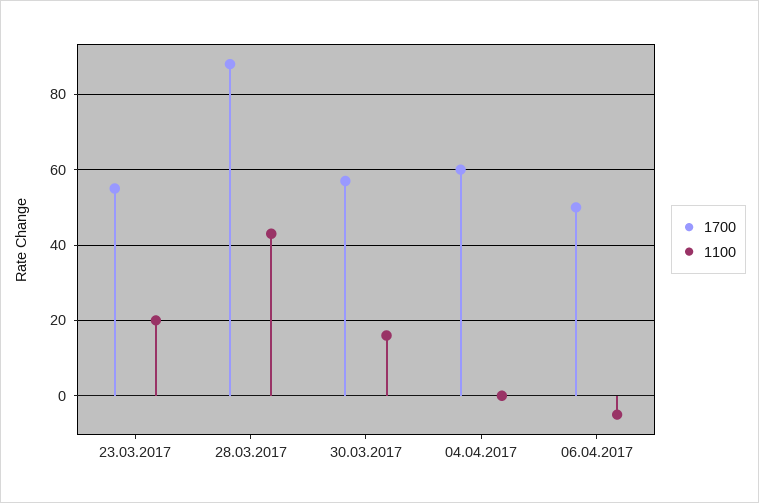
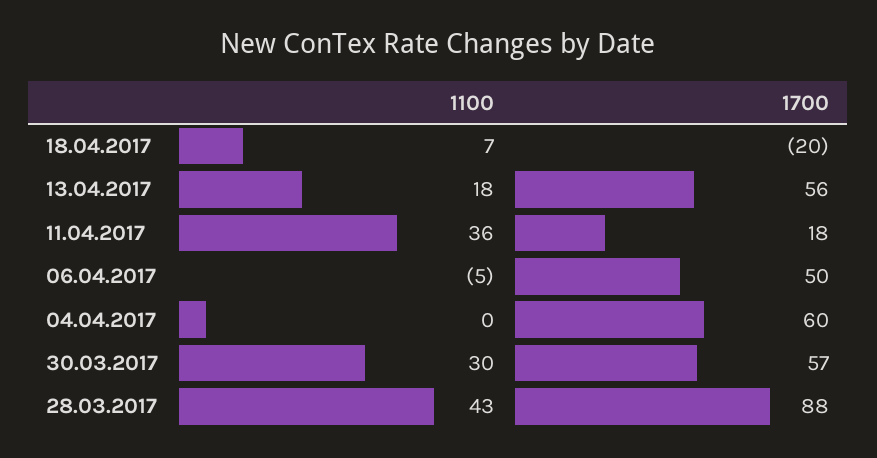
1700, 23.03.2017: 55 -> none
1100, 23.03.2017: 20 -> none
1100, 30.03.2017: 15 -> 30
1100, 18.04.2017: none -> 7
1700, 18.04.2017: none -> -20
1100, 13.04.2017: none -> 18
1700, 13.04.2017: none -> 56
1100, 11.04.2017: none -> 36
1700, 11.04.2017: none -> 18

